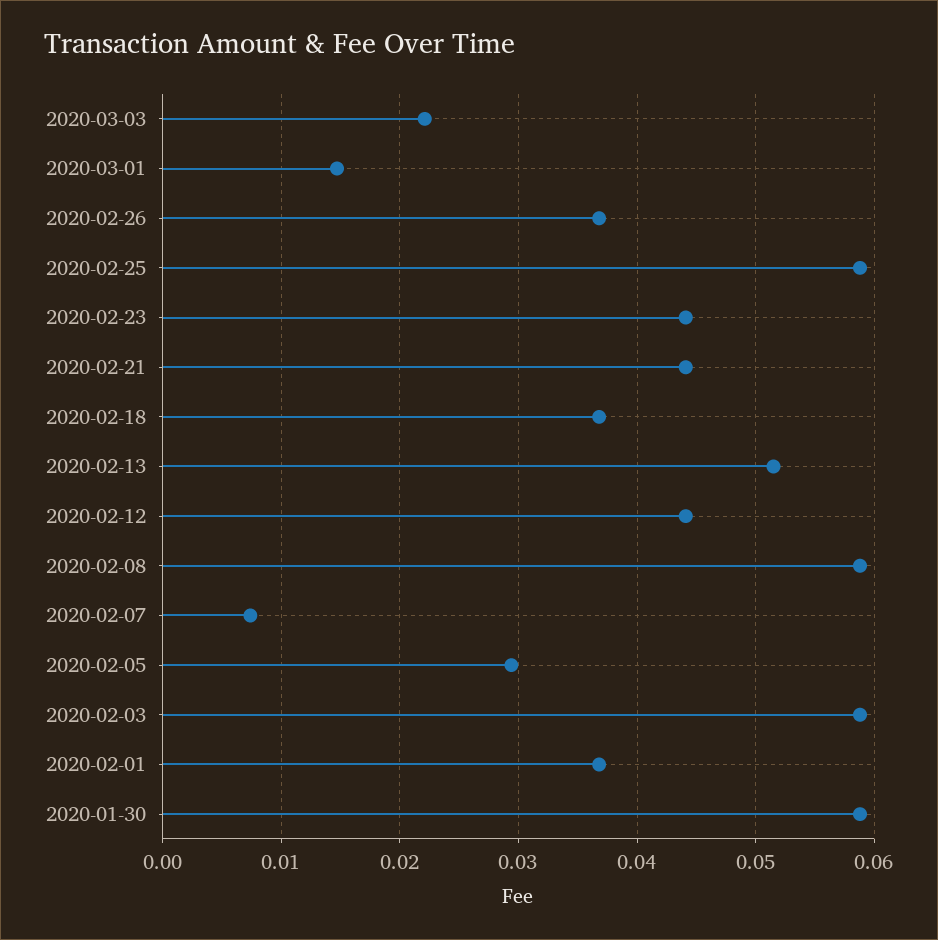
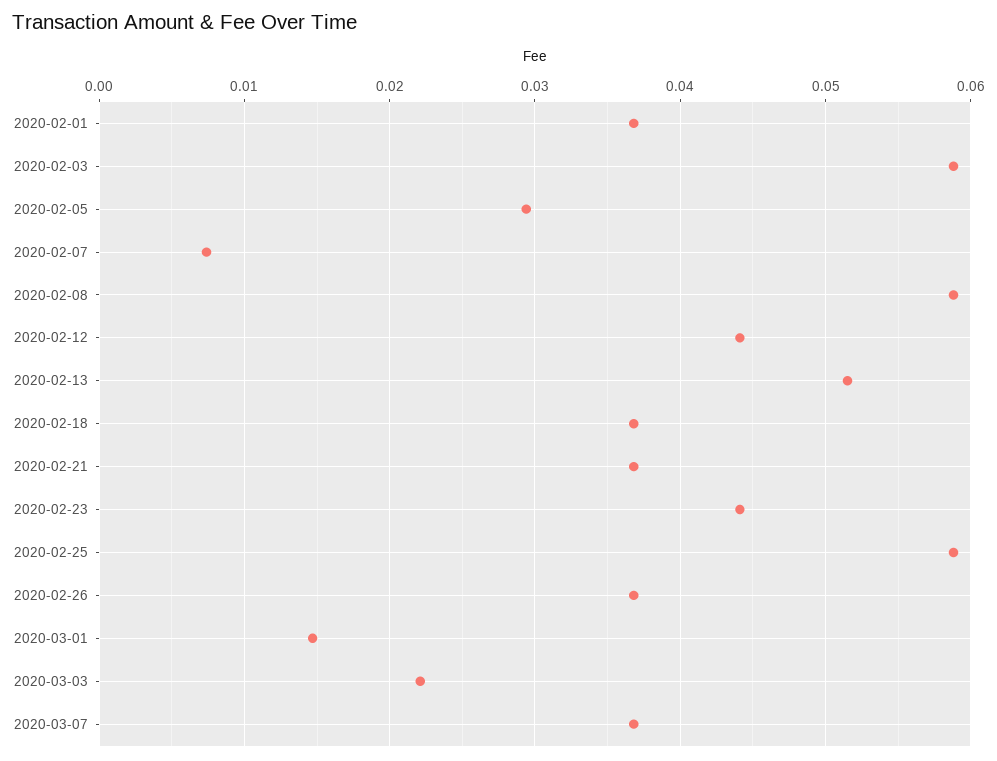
2020-02-21: 0.044 -> 0.037
2020-01-30: 0.059 -> none
2020-03-07: none -> 0.037

